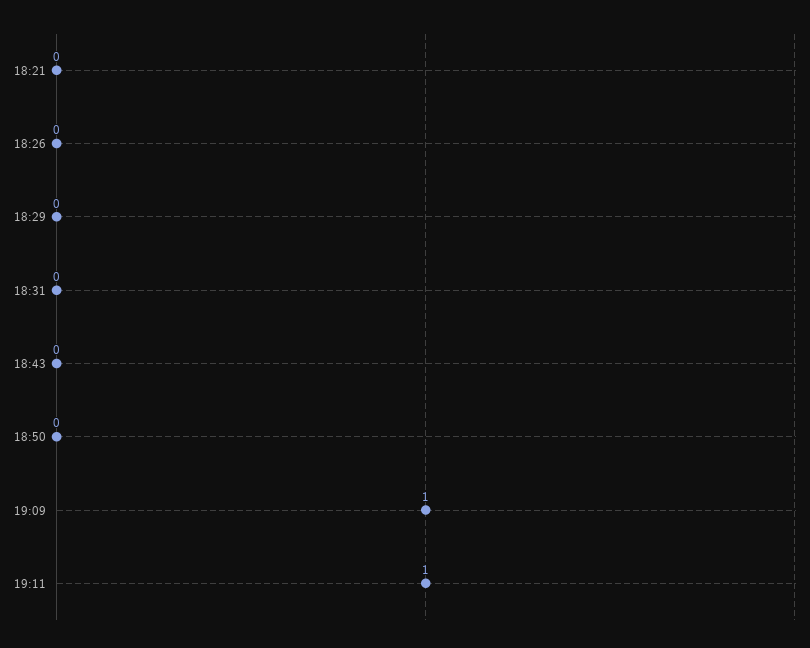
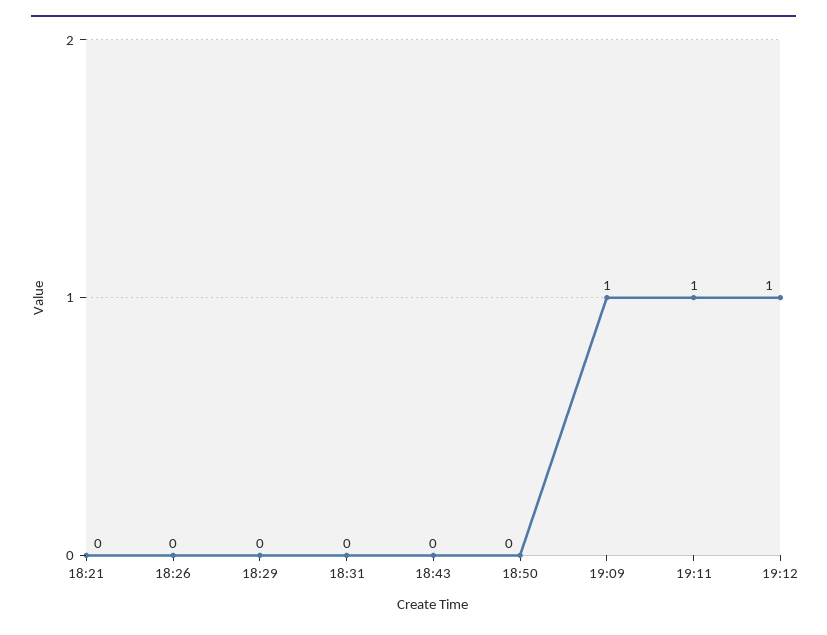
19:12: none -> 1

